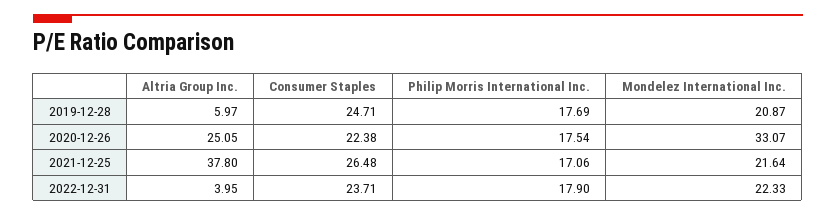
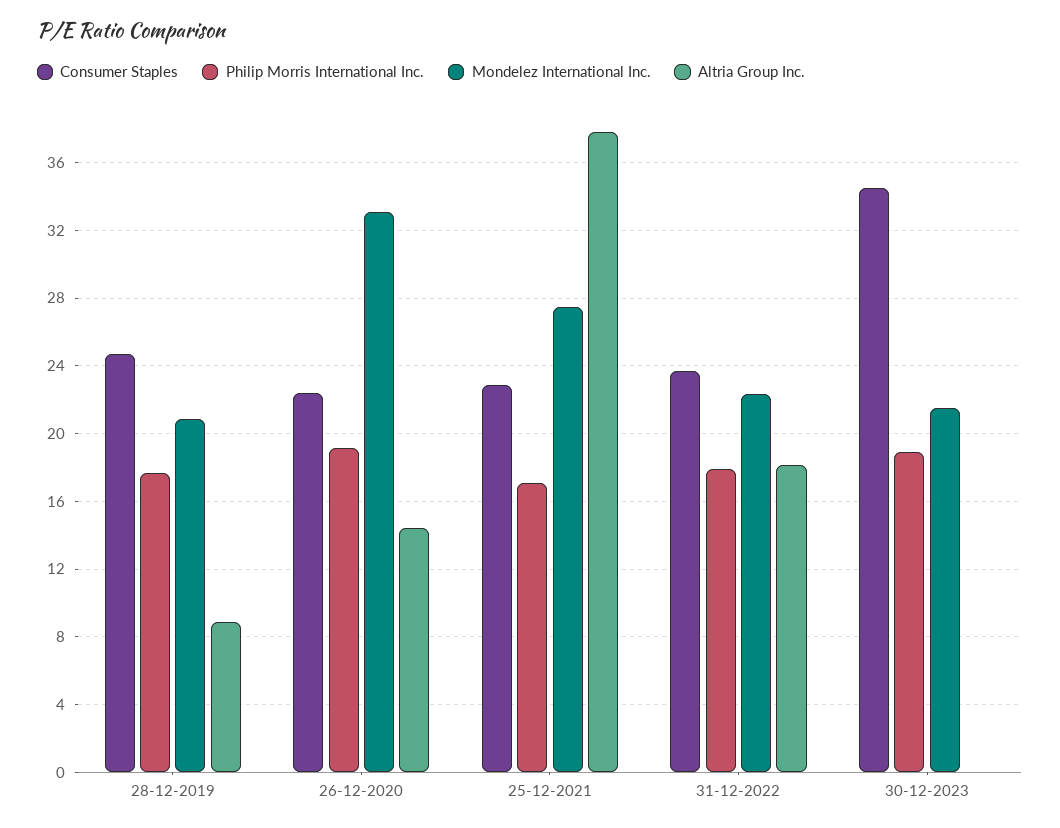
Altria Group Inc., 2019-12-28: 5.97 -> 9
Altria Group Inc., 2020-12-26: 25.05 -> 14.5
Philip Morris International Inc., 2020-12-26: 17.54 -> 19
Consumer Staples, 2021-12-25: 26.48 -> 23
Mondelez International Inc., 2021-12-25: 21.64 -> 27.5
Altria Group Inc., 2022-12-31: 3.95 -> 18
Consumer Staples, 30-12-2023: none -> 34.5
Philip Morris International Inc., 30-12-2023: none -> 19
Mondelez International Inc., 30-12-2023: none -> 21.5
Altria Group Inc., 30-12-2023: none -> 0

